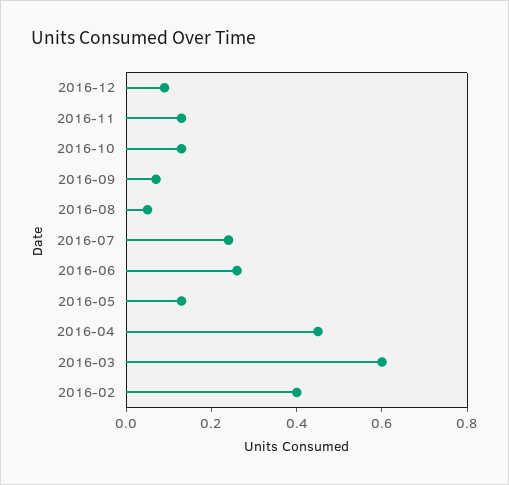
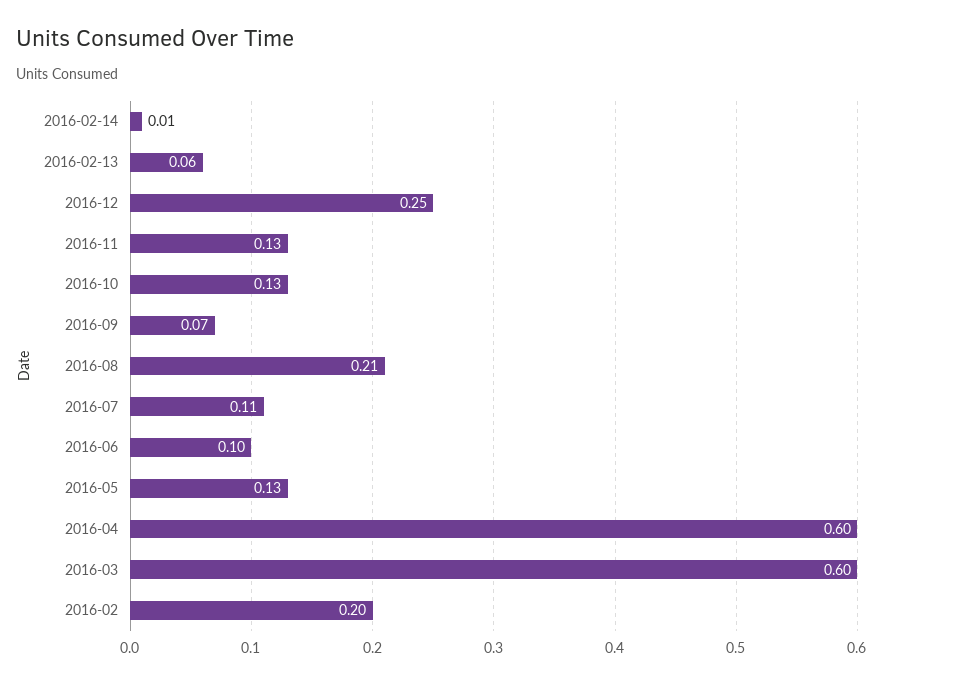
2016-12: 0.1 -> 0.25
2016-08: 0.05 -> 0.21
2016-07: 0.25 -> 0.11
2016-06: 0.25 -> 0.1
2016-04: 0.45 -> 0.6
2016-02: 0.4 -> 0.2
2016-02-14: none -> 0.01
2016-02-13: none -> 0.06

